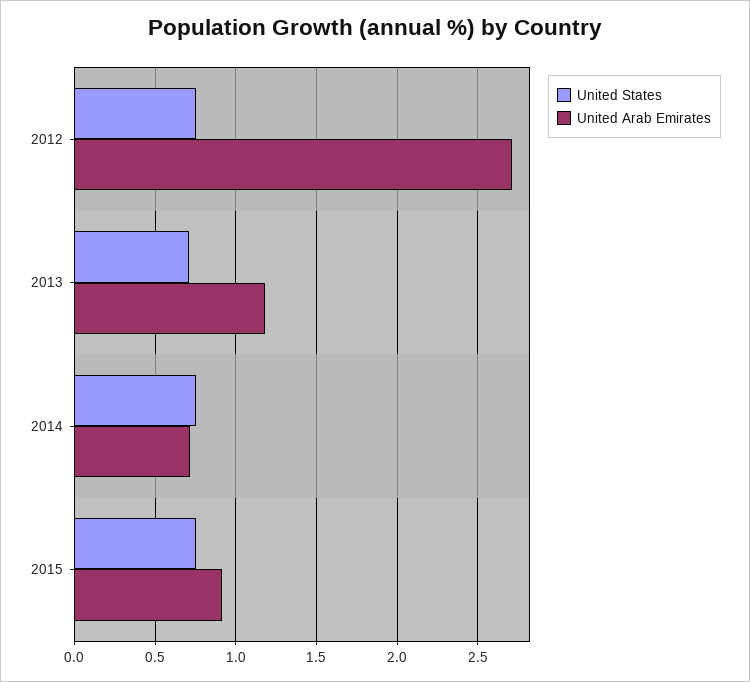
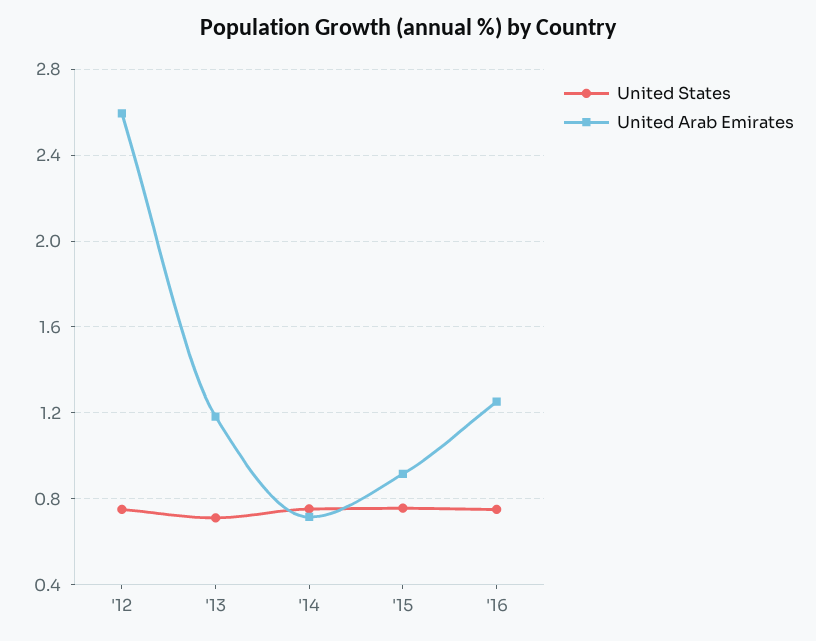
United Arab Emirates, 2012: 2.7 -> 2.6
United States, '16: none -> 0.75
United Arab Emirates, '16: none -> 1.25

